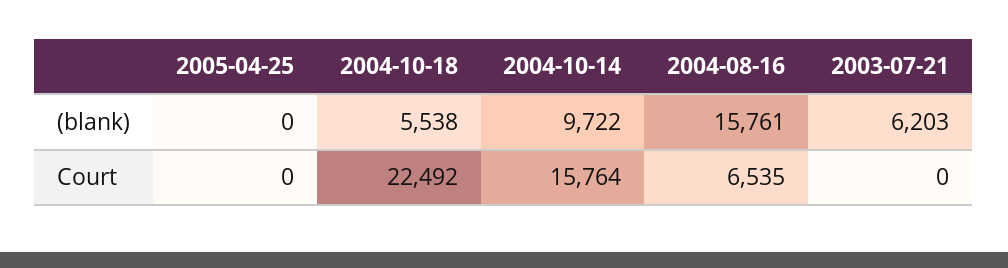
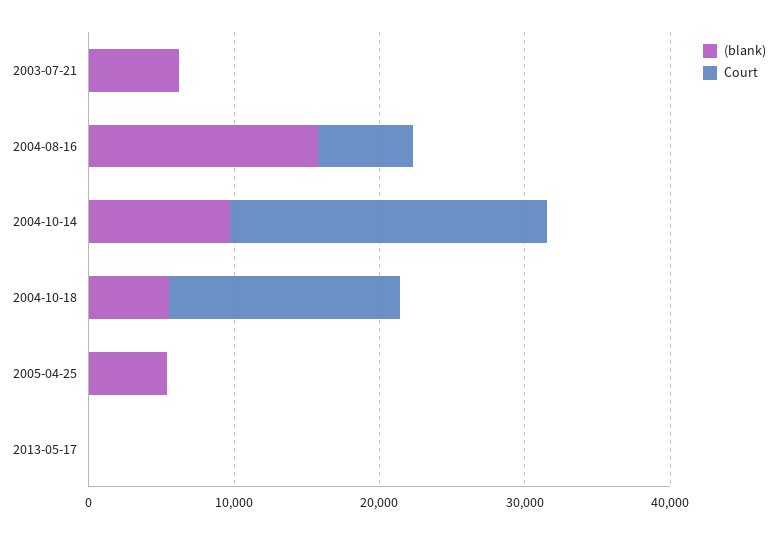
(blank), 2005-04-25: 0 -> 6000
Court, 2004-10-18: 22492 -> 16000
Court, 2004-10-14: 15764 -> 22000
(blank), 2013-05-17: none -> 0
Court, 2013-05-17: none -> 0

